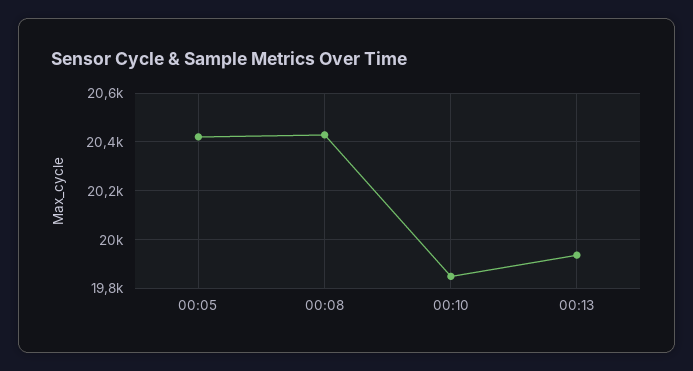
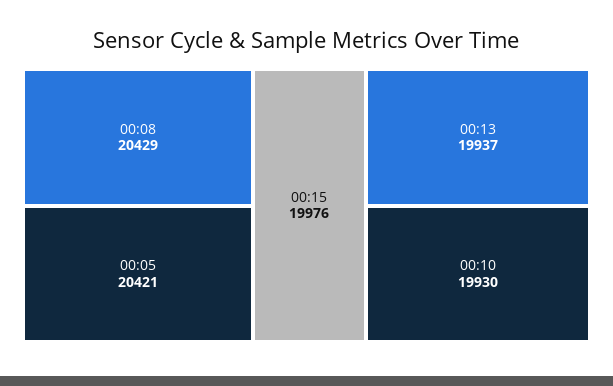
00:10: 19850 -> 19930
00:15: none -> 19976

